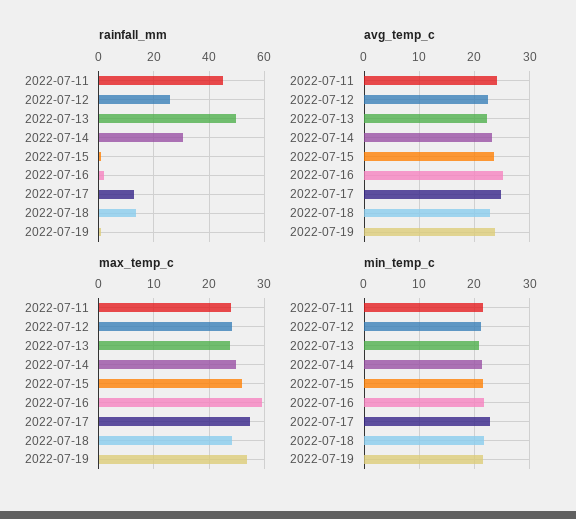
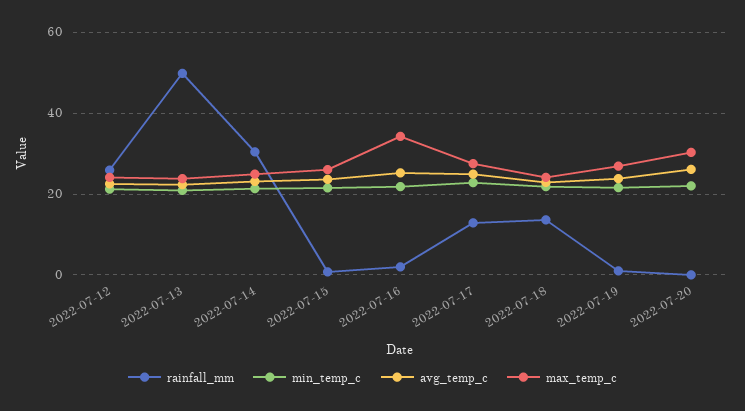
rainfall_mm, 2022-07-11: 45 -> none
avg_temp_c, 2022-07-11: 24 -> none
max_temp_c, 2022-07-11: 24 -> none
max_temp_c, 2022-07-16: 30 -> 34
min_temp_c, 2022-07-11: 22 -> none
rainfall_mm, 2022-07-20: none -> 0
min_temp_c, 2022-07-20: none -> 22
avg_temp_c, 2022-07-20: none -> 26
max_temp_c, 2022-07-20: none -> 30

